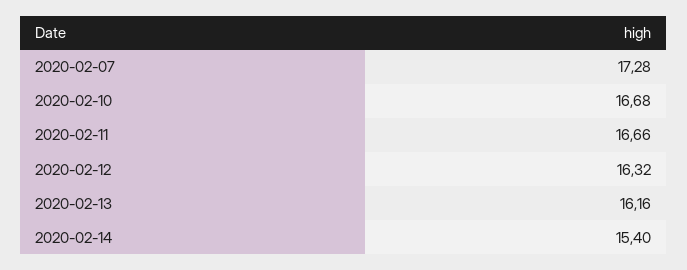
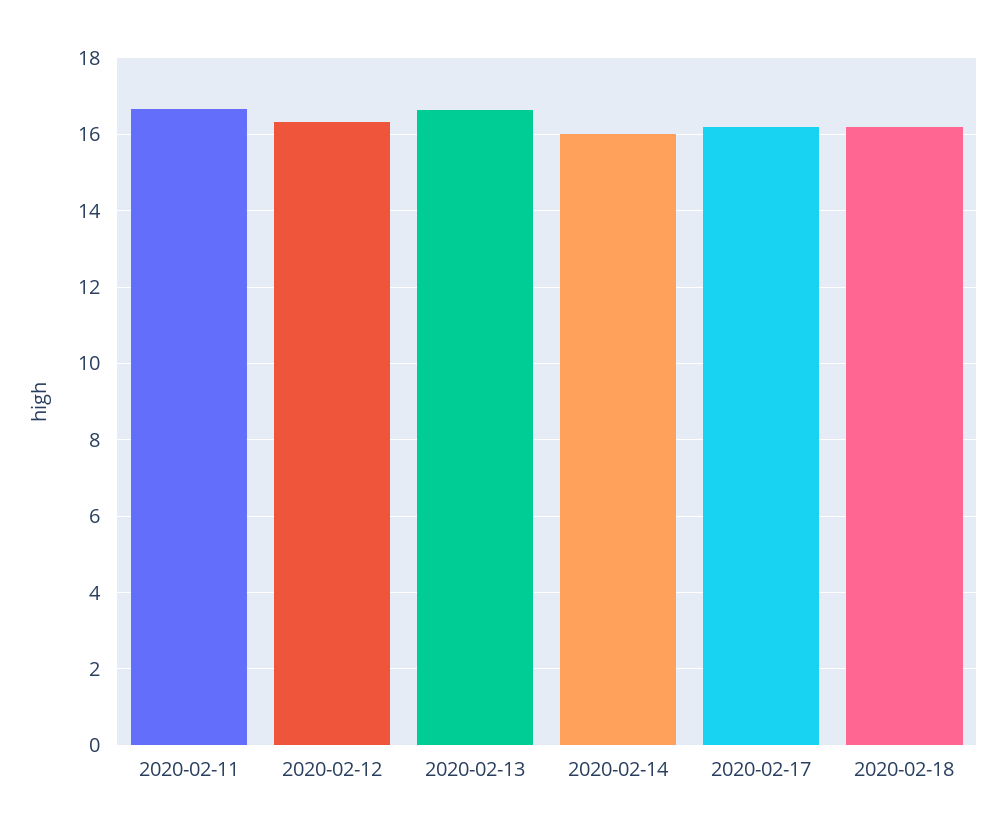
2020-02-07: 17.28 -> none
2020-02-10: 16.68 -> none
2020-02-13: 16.16 -> 16.6
2020-02-14: 15.4 -> 16
2020-02-17: none -> 16.2
2020-02-18: none -> 16.2

